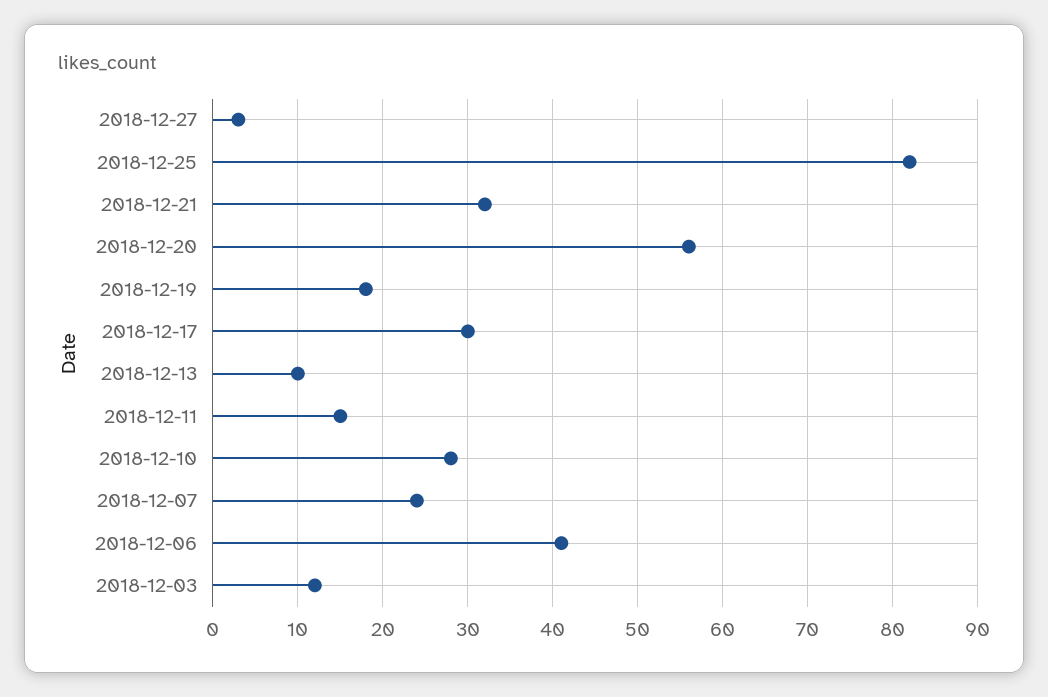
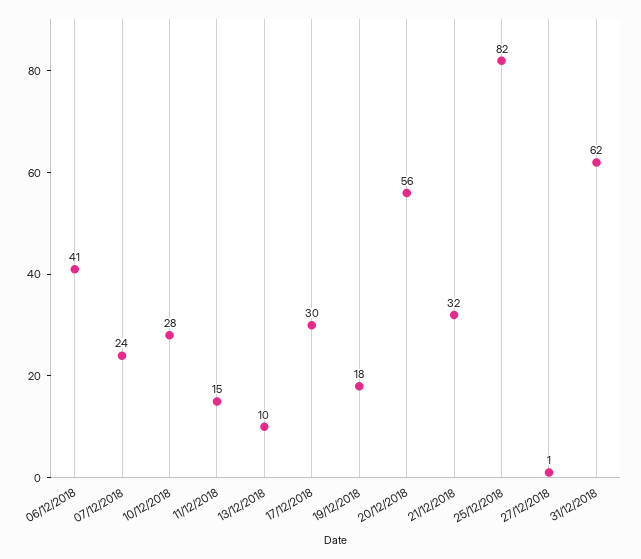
2018-12-27: 3 -> 1
2018-12-03: 12 -> none
31/12/2018: none -> 62

